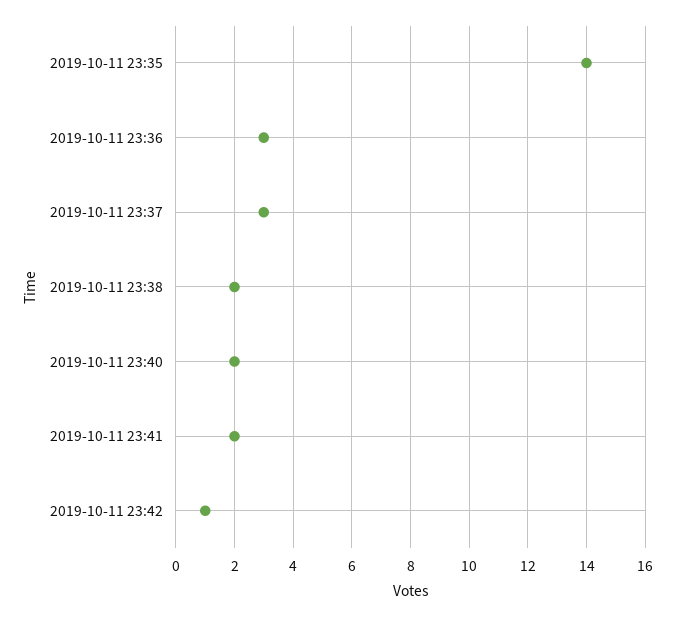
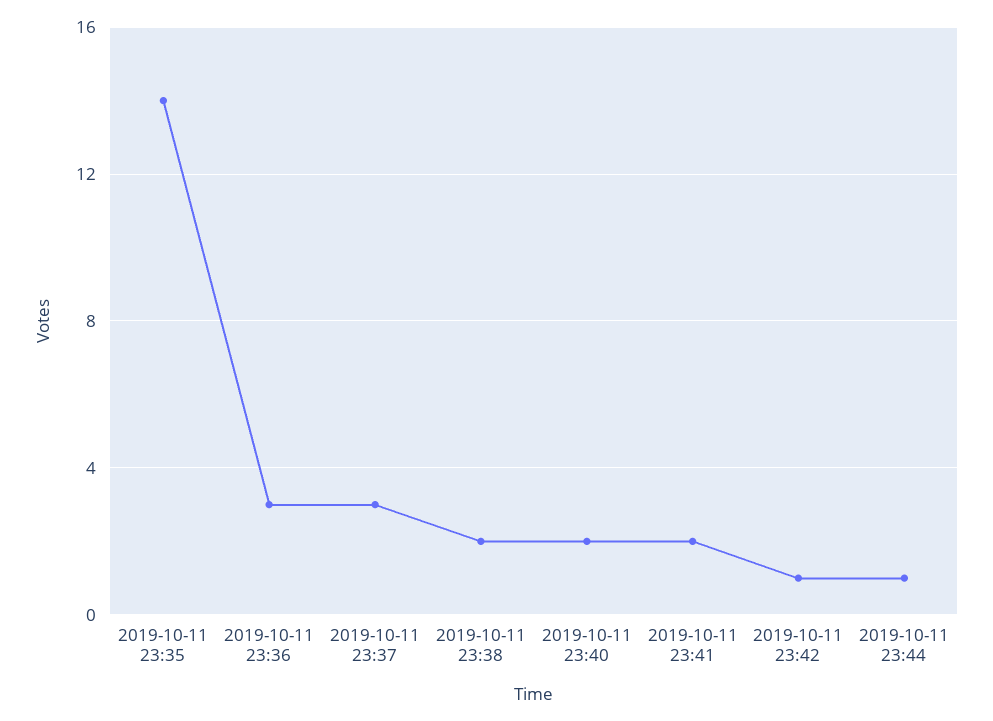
2019-10-11 23:44: none -> 1

